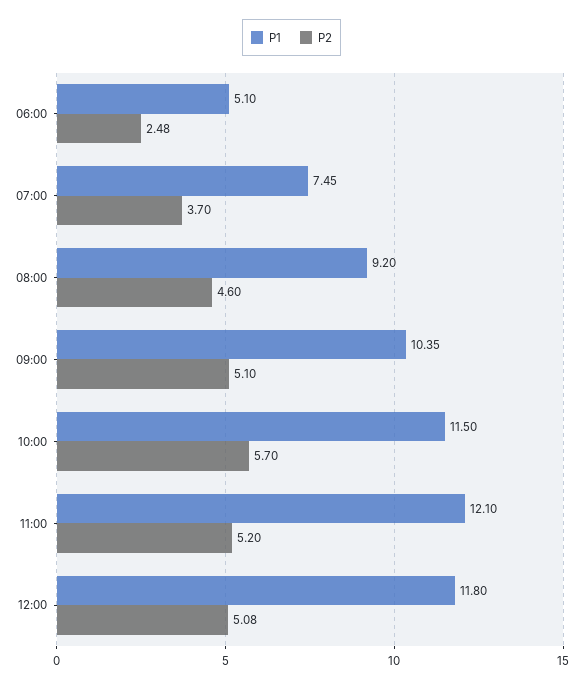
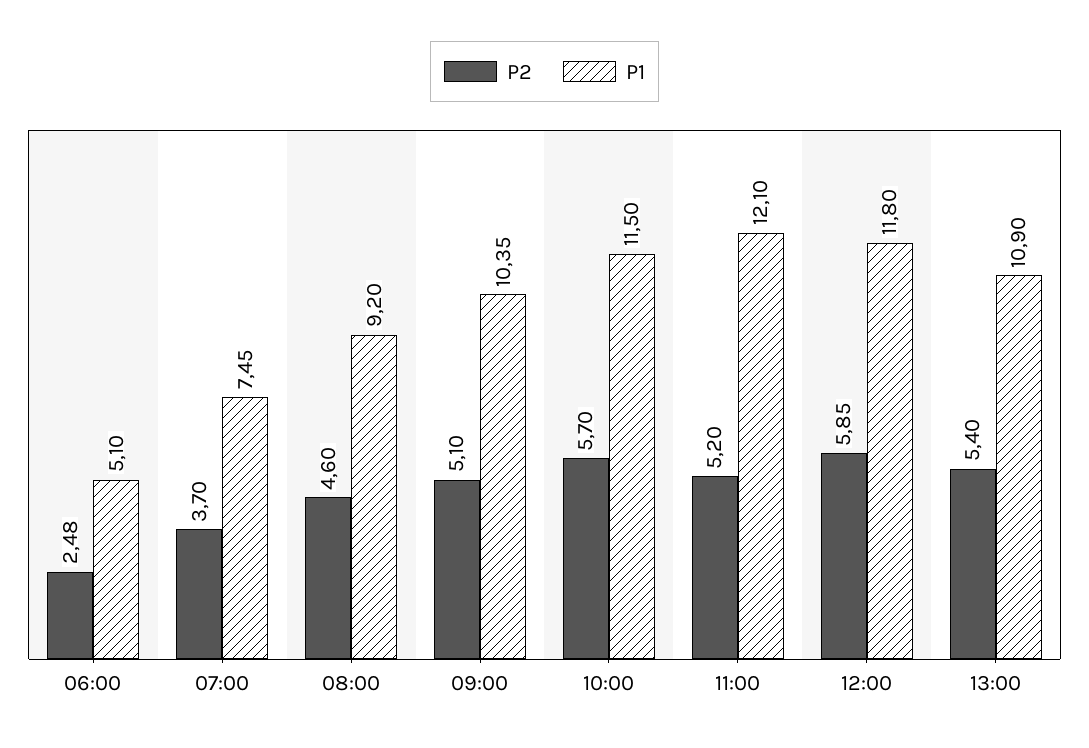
P2, 12:00: 5.08 -> 5.85
P2, 13:00: none -> 5.4
P1, 13:00: none -> 10.9

